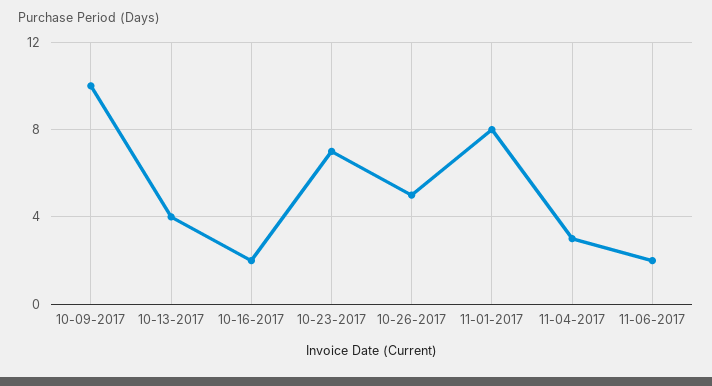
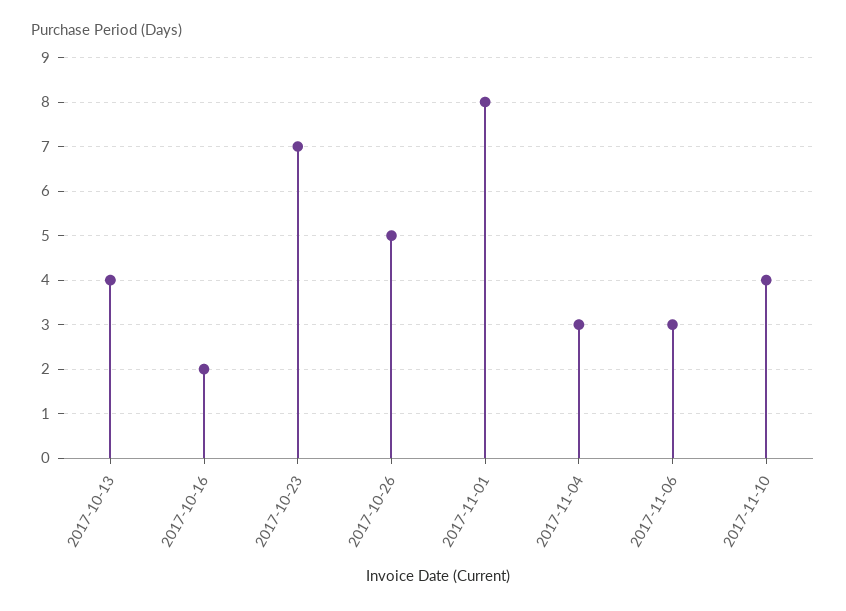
10-09-2017: 10 -> none
11-06-2017: 2 -> 3
2017-11-10: none -> 4

